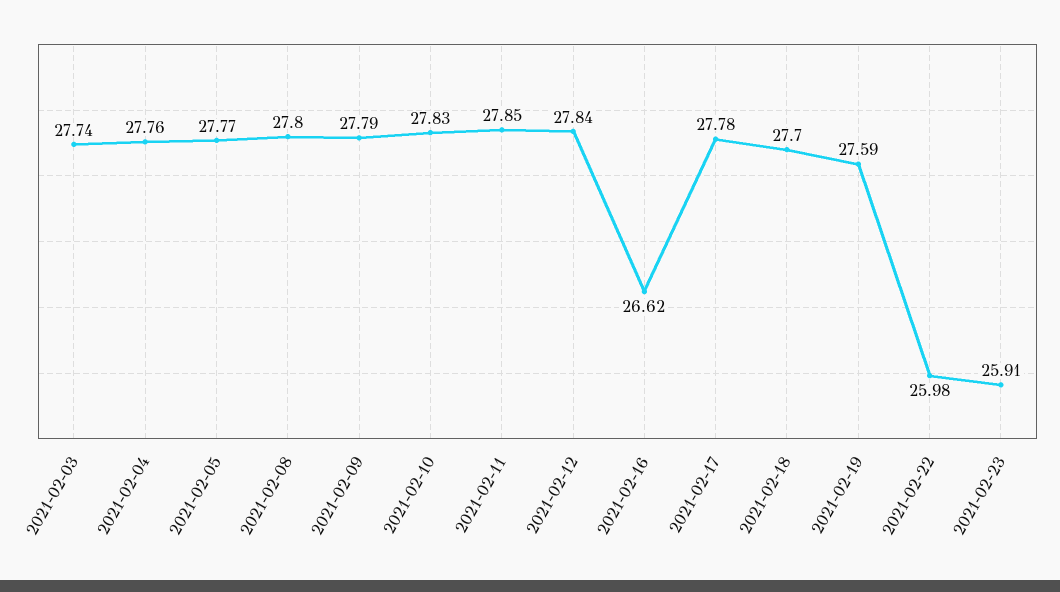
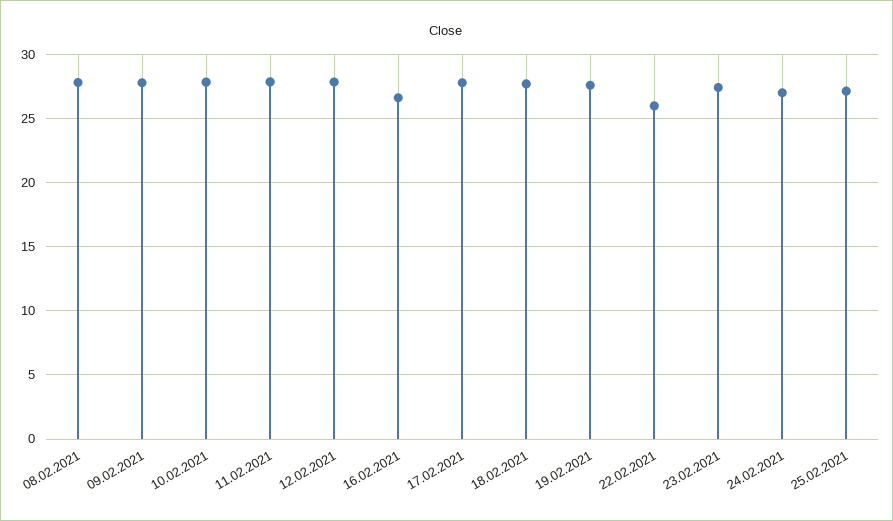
2021-02-03: 27.74 -> none
2021-02-04: 27.76 -> none
2021-02-05: 27.77 -> none
2021-02-23: 25.91 -> 27.5
24.02.2021: none -> 27
25.02.2021: none -> 27

